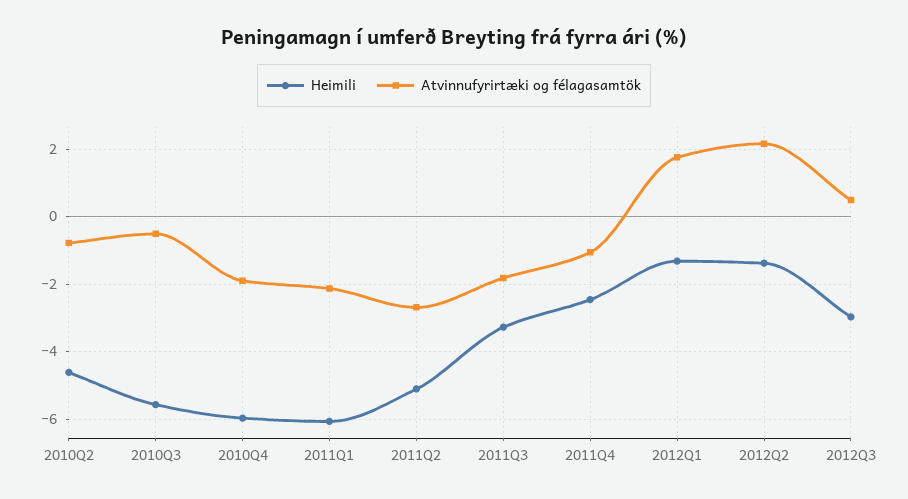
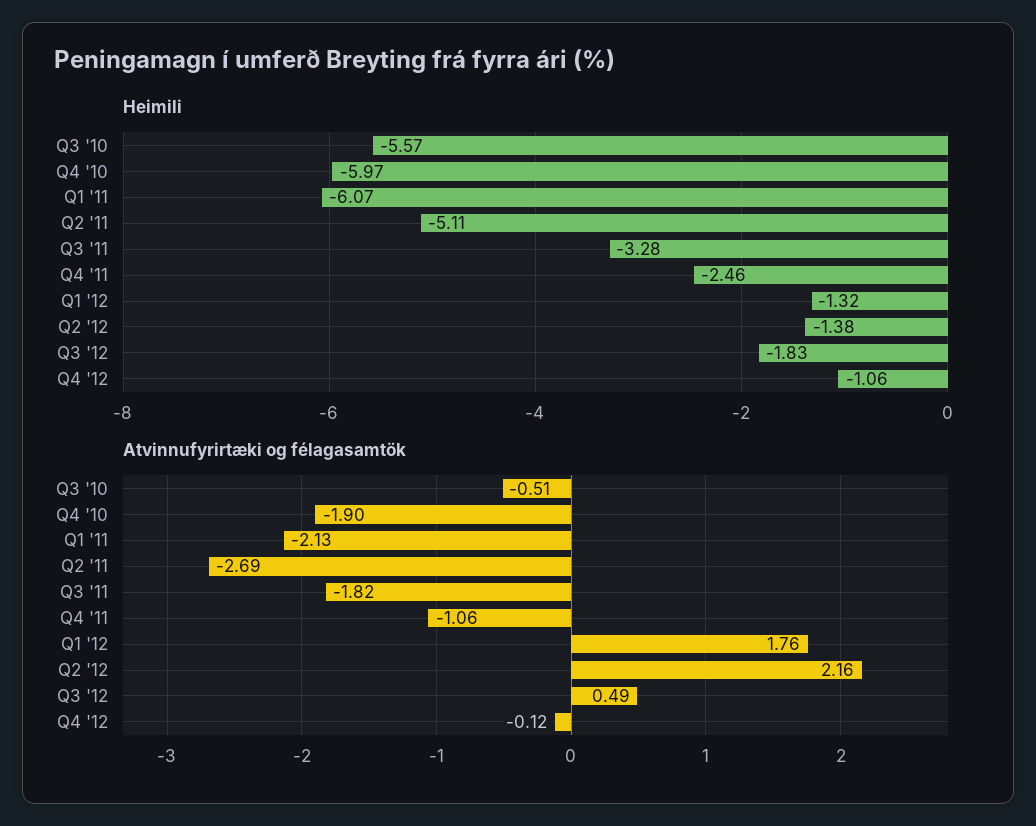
Heimili, 2010Q2: -4.6 -> none
Atvinnufyrirtæki og félagasamtök, 2010Q2: -0.8 -> none
Heimili, 2012Q3: -3 -> -1.83
Heimili, Q4 '12: none -> -1.06
Atvinnufyrirtæki og félagasamtök, Q4 '12: none -> -0.12

